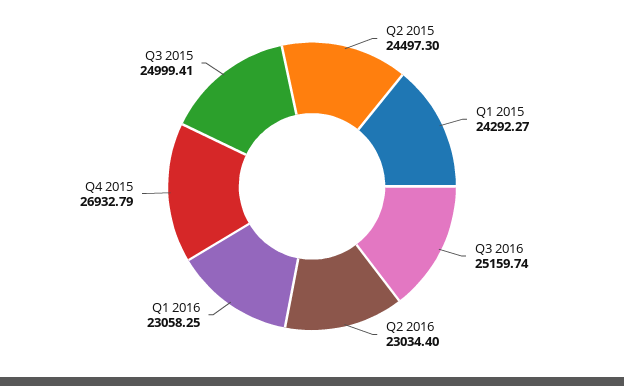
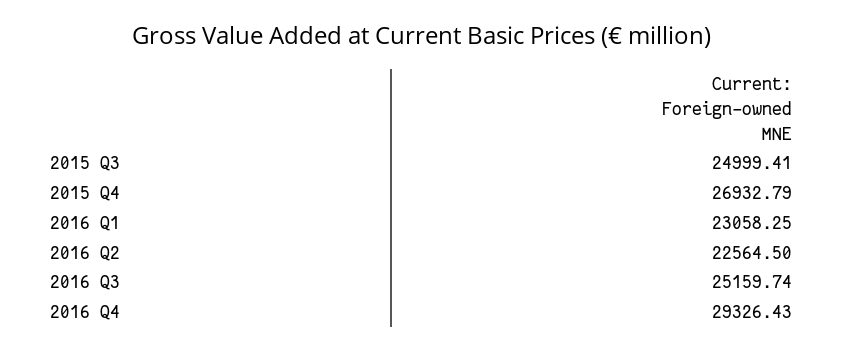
Q2 2015: 24497.3 -> none
Q1 2015: 24292.27 -> none
Q2 2016: 23034.4 -> 22564.5
2016 Q4: none -> 29326.43

